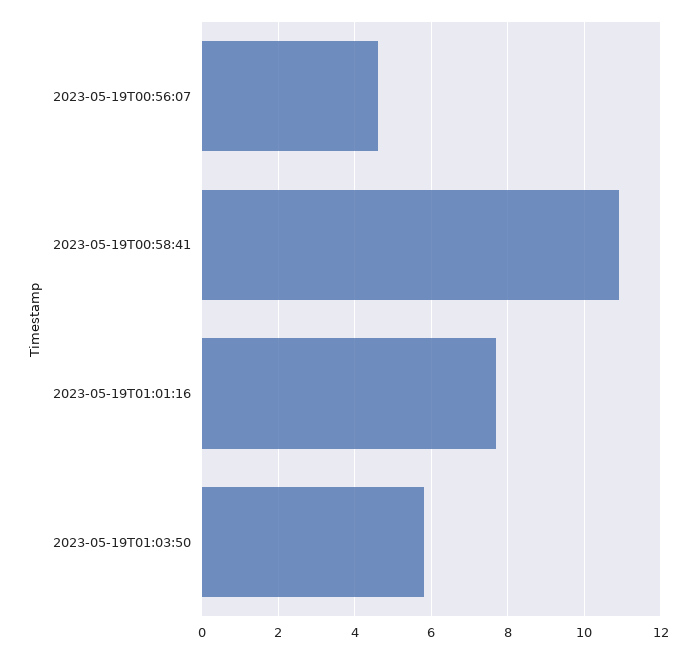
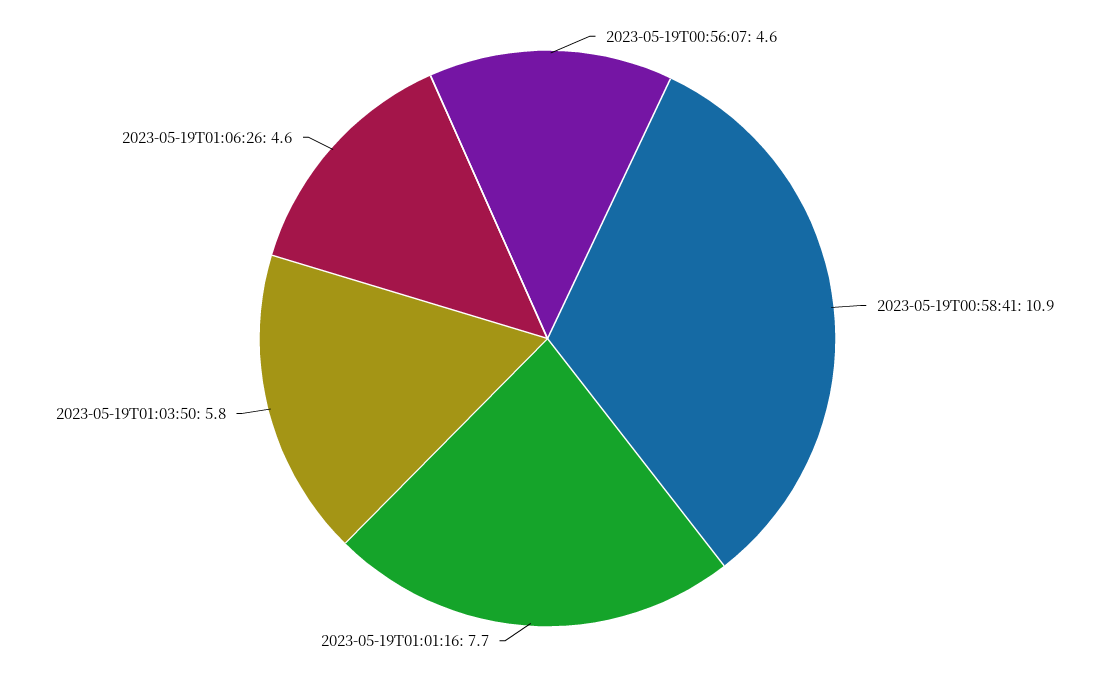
2023-05-19T01:06:26: none -> 4.6

